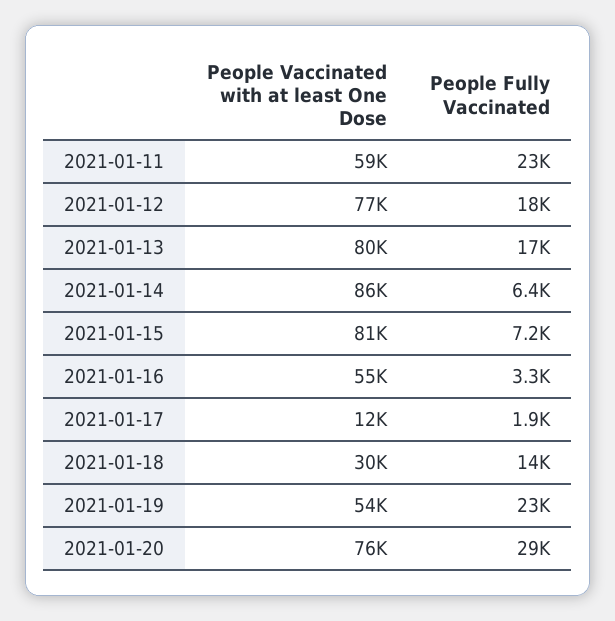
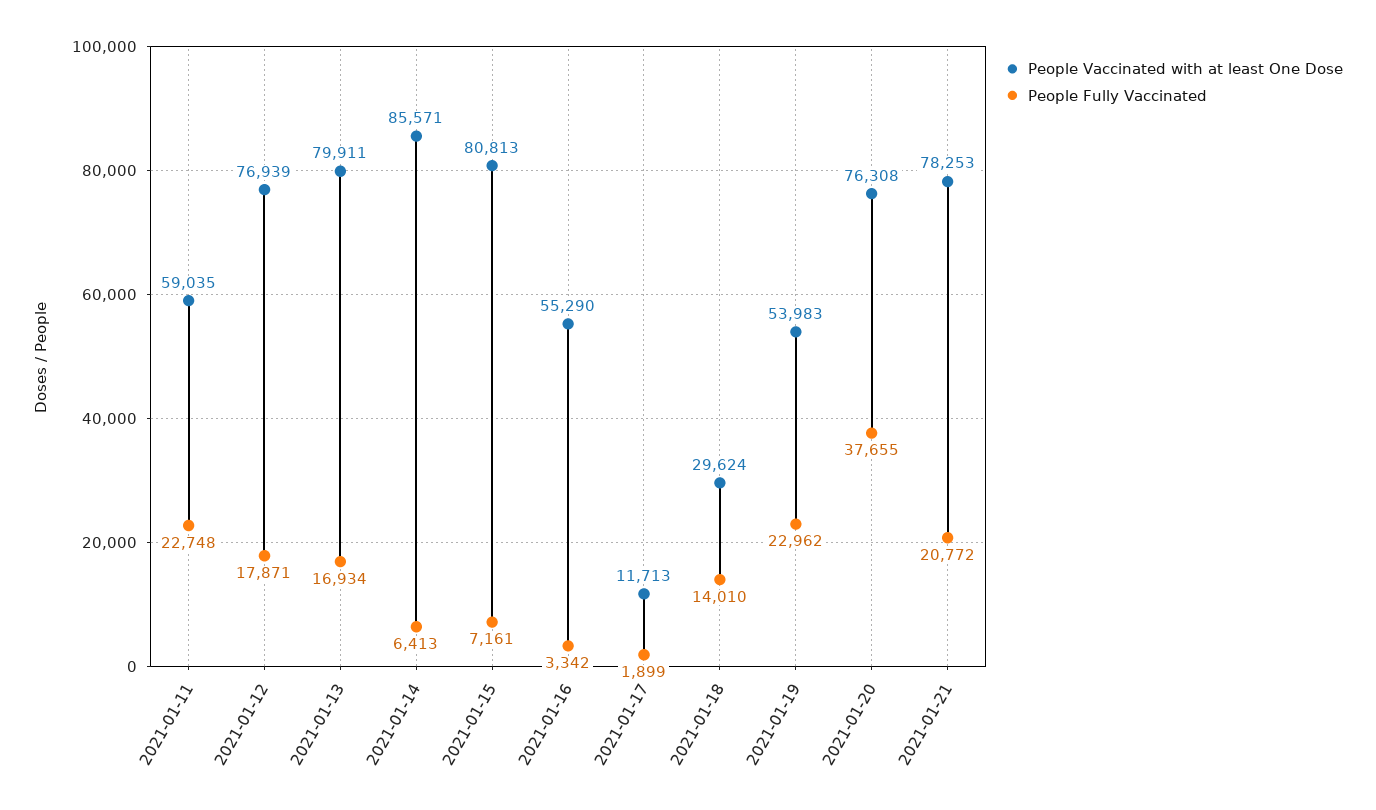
People Fully Vaccinated, 2021-01-20: 29000 -> 37655
People Vaccinated with at least One Dose, 2021-01-21: none -> 78253
People Fully Vaccinated, 2021-01-21: none -> 20772

